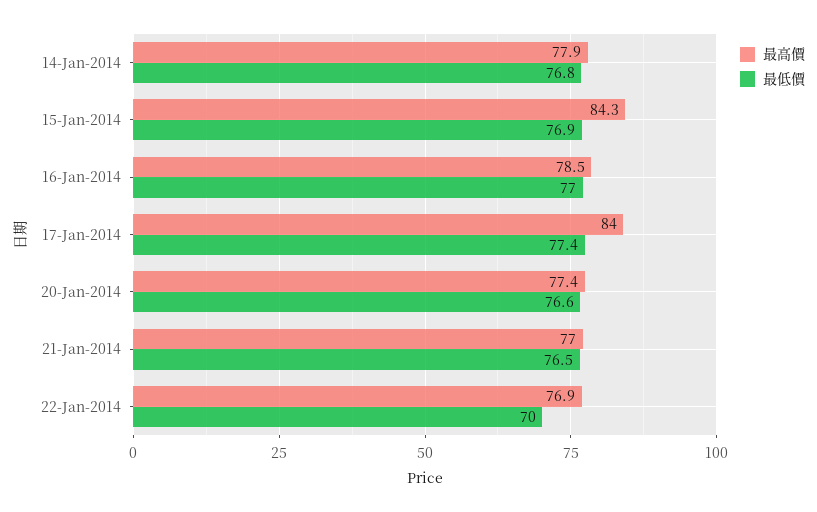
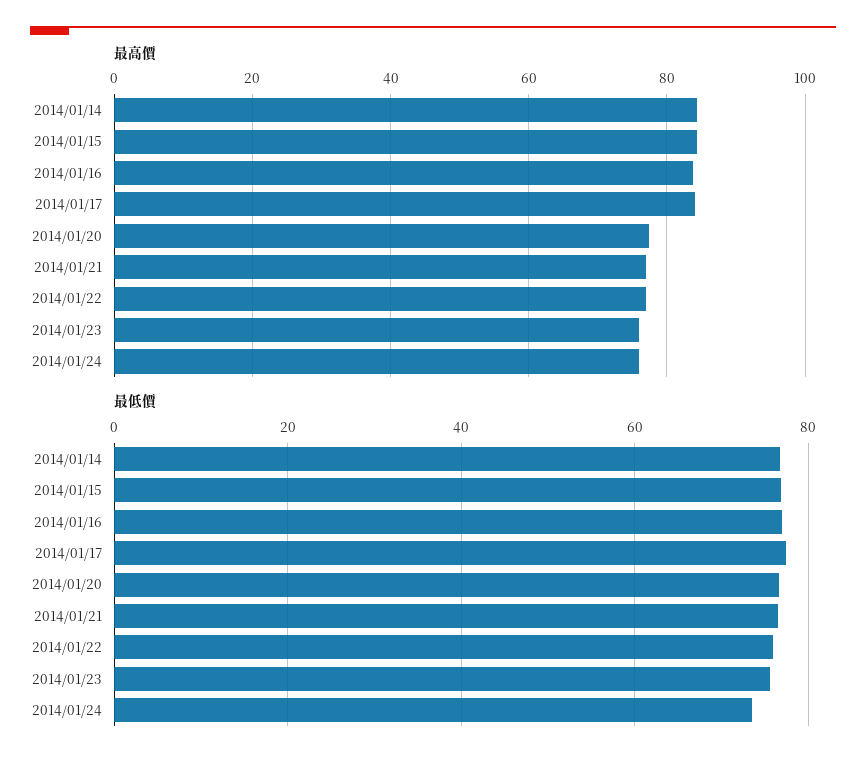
最高價, 14-Jan-2014: 77.9 -> 84
最高價, 16-Jan-2014: 78.5 -> 84
最低價, 22-Jan-2014: 70 -> 76
最高價, 2014/01/23: none -> 76
最高價, 2014/01/24: none -> 76
最低價, 2014/01/23: none -> 76
最低價, 2014/01/24: none -> 74

